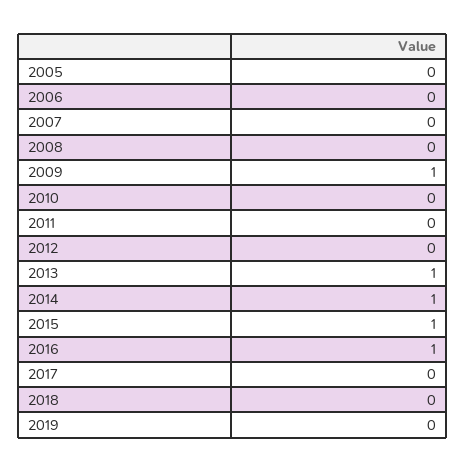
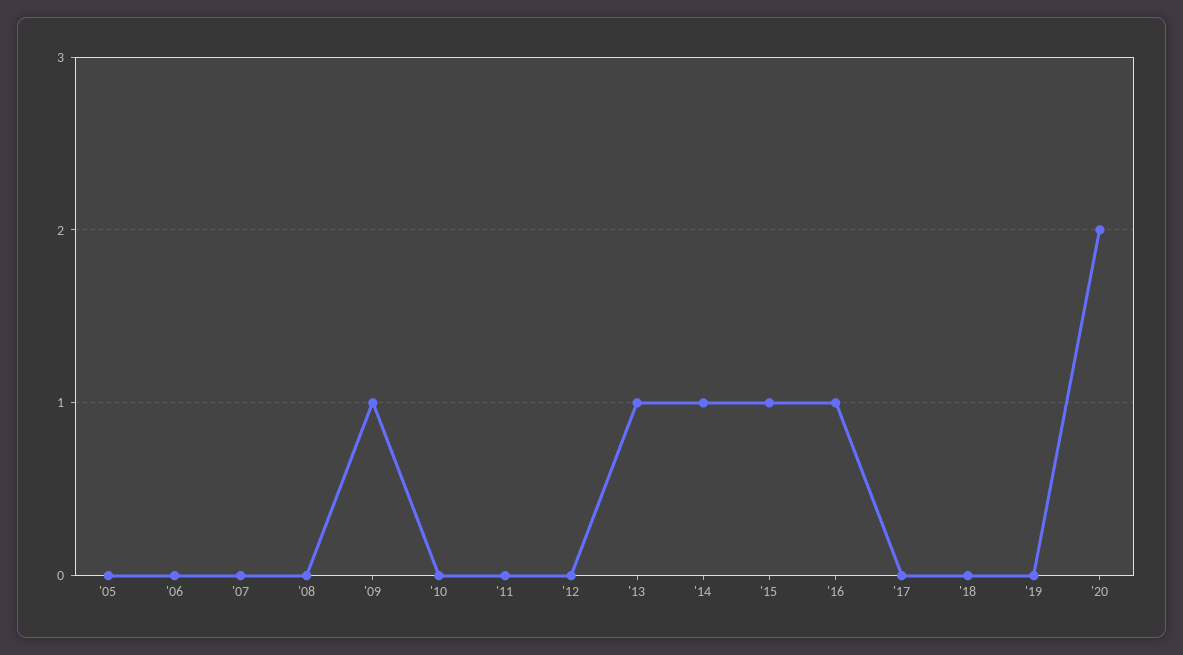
'20: none -> 2

